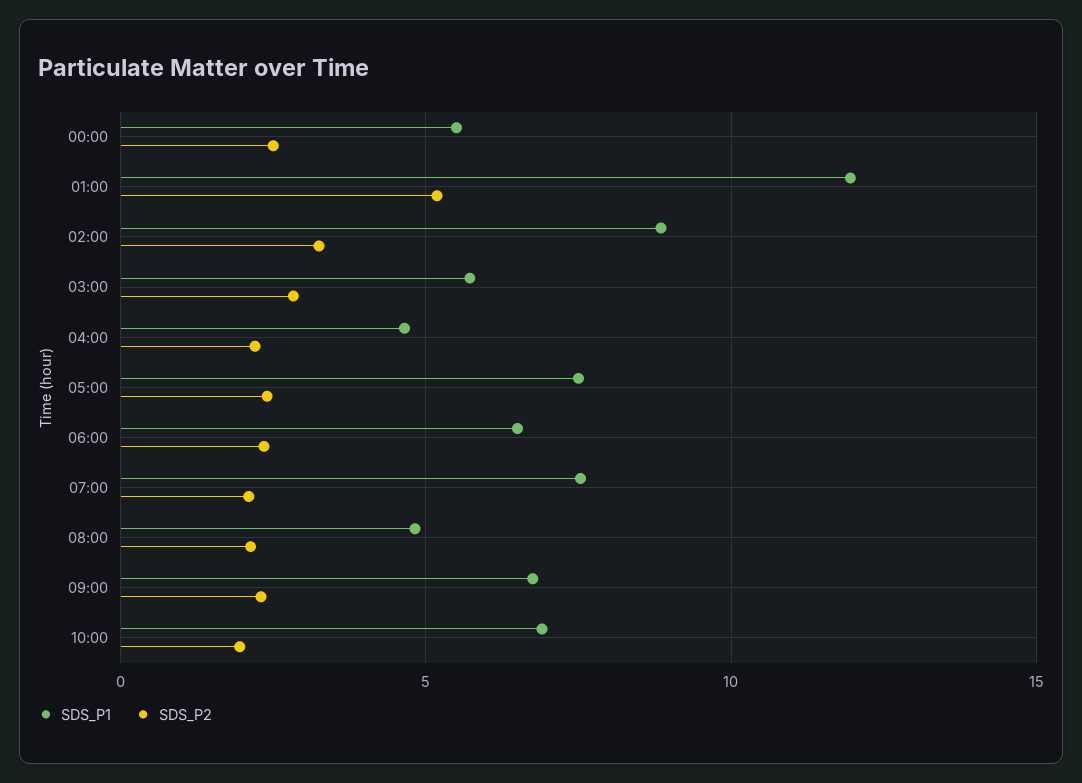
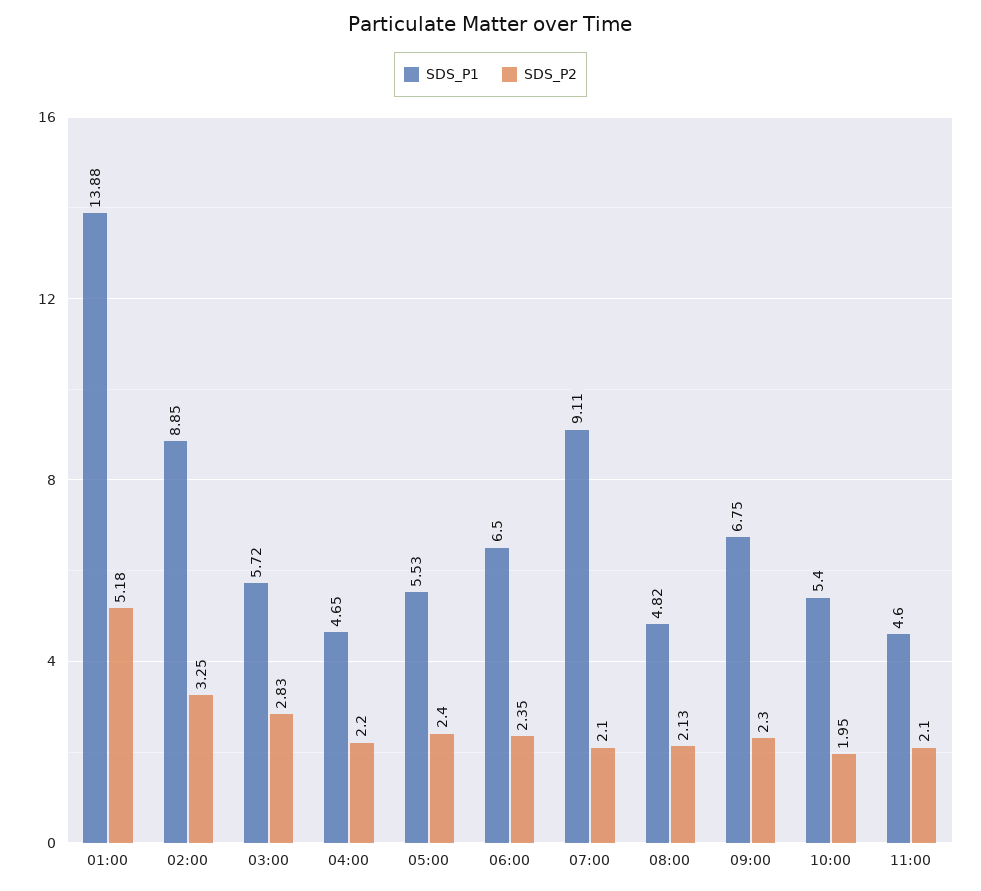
SDS_P1, 00:00: 5.5 -> none
SDS_P2, 00:00: 2.5 -> none
SDS_P1, 01:00: 12 -> 13.88
SDS_P1, 05:00: 7.5 -> 5.53
SDS_P1, 07:00: 7.5 -> 9.11
SDS_P1, 10:00: 7 -> 5.4
SDS_P1, 11:00: none -> 4.6
SDS_P2, 11:00: none -> 2.1

